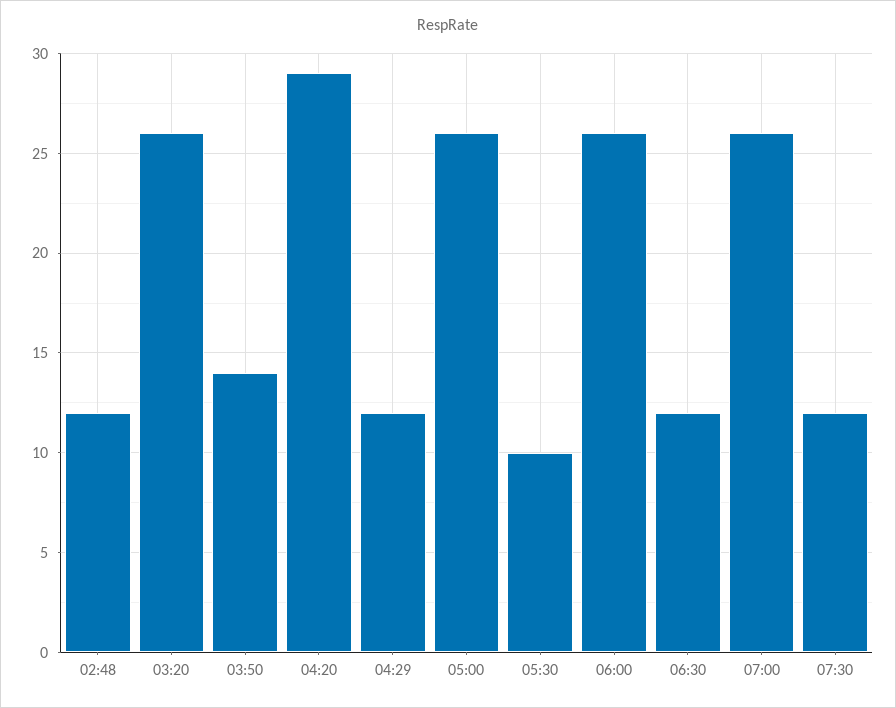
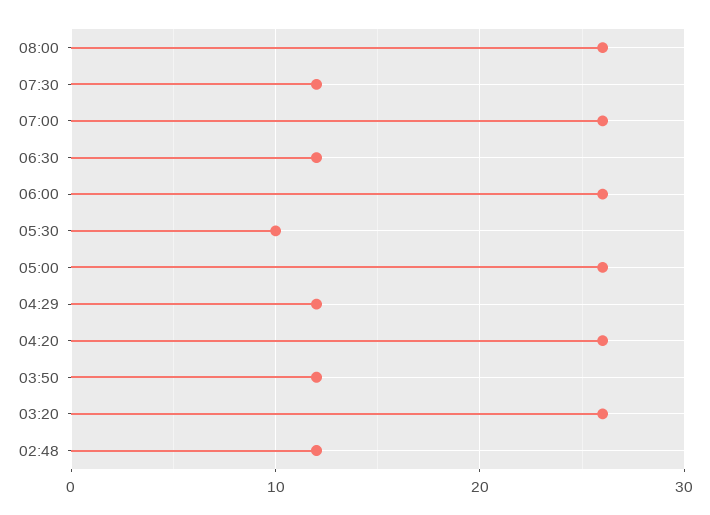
03:50: 14 -> 12
04:20: 29 -> 26
08:00: none -> 26

